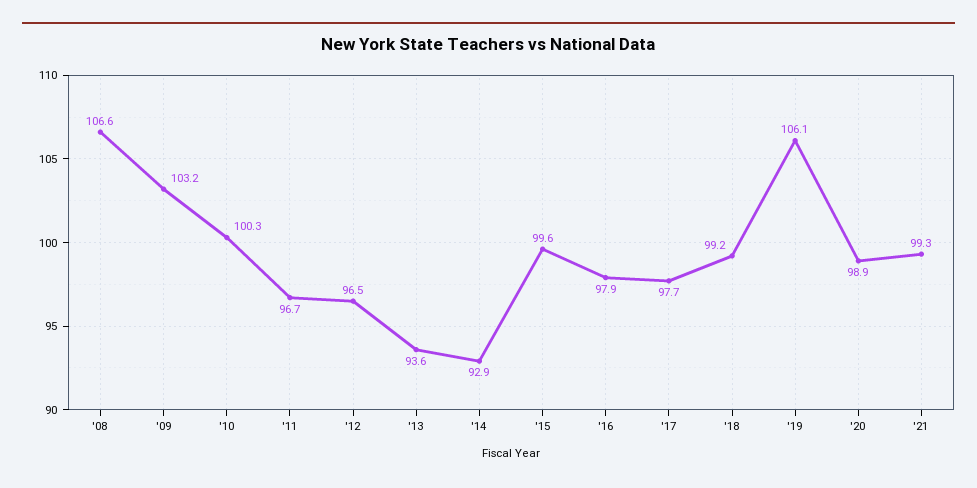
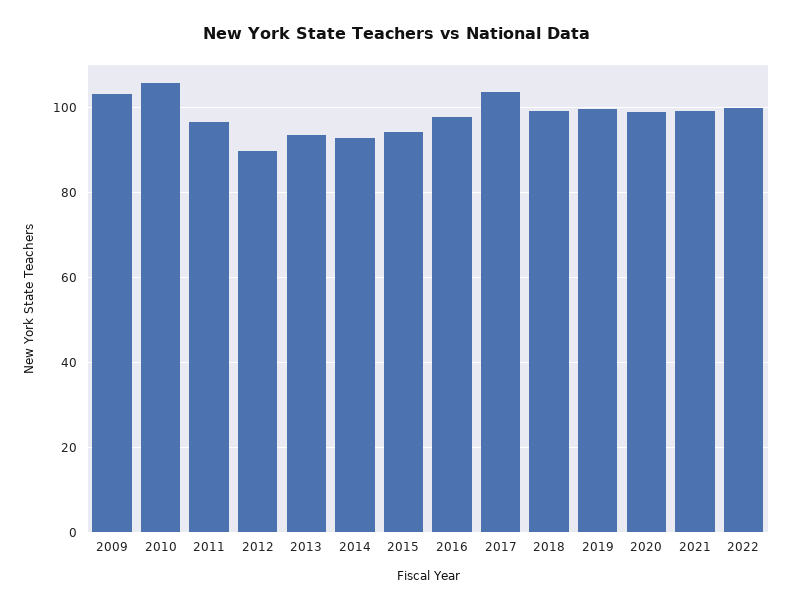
'08: 106.6 -> none
'10: 100.3 -> 106
'12: 96.5 -> 90
'15: 99.6 -> 94
'17: 97.7 -> 104
'19: 106.1 -> 100
2022: none -> 100

